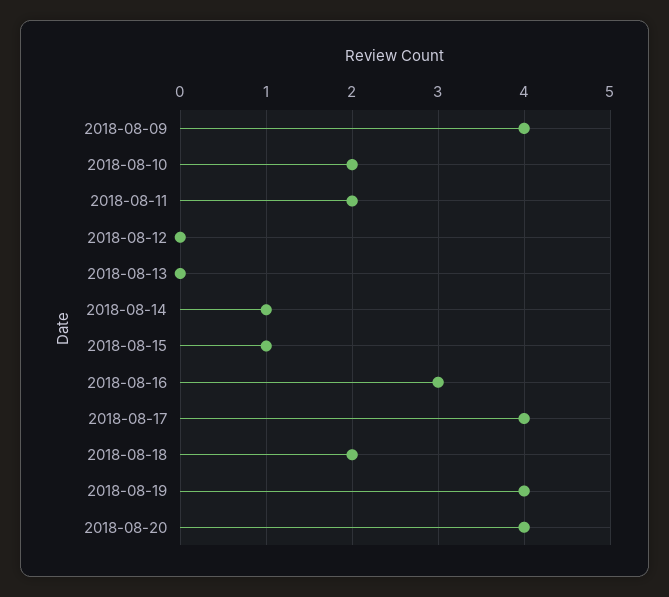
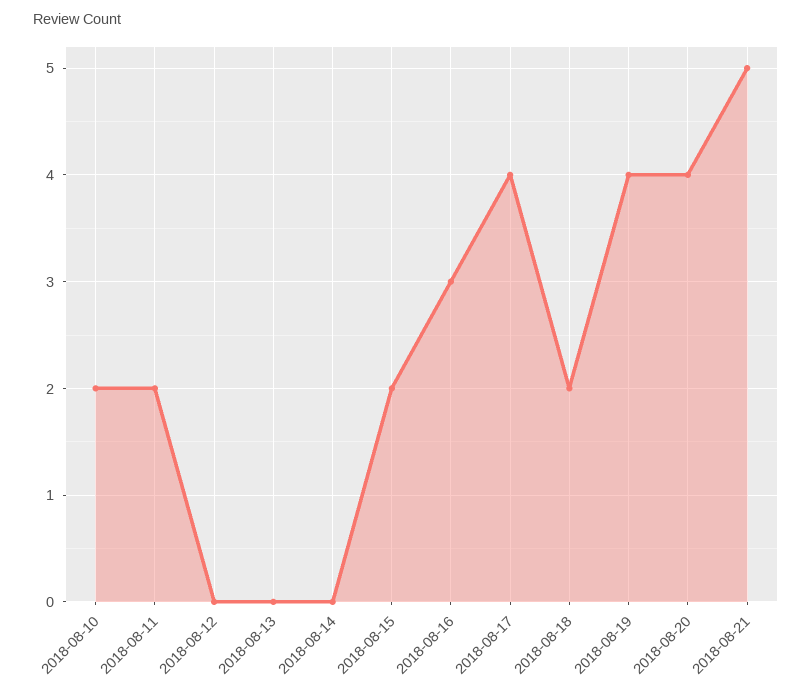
2018-08-09: 4 -> none
2018-08-14: 1 -> 0
2018-08-15: 1 -> 2
2018-08-21: none -> 5

